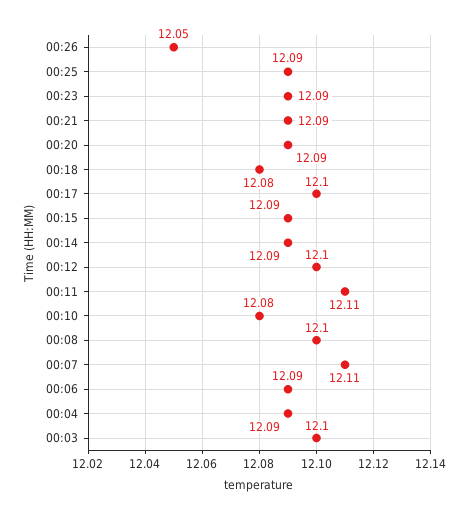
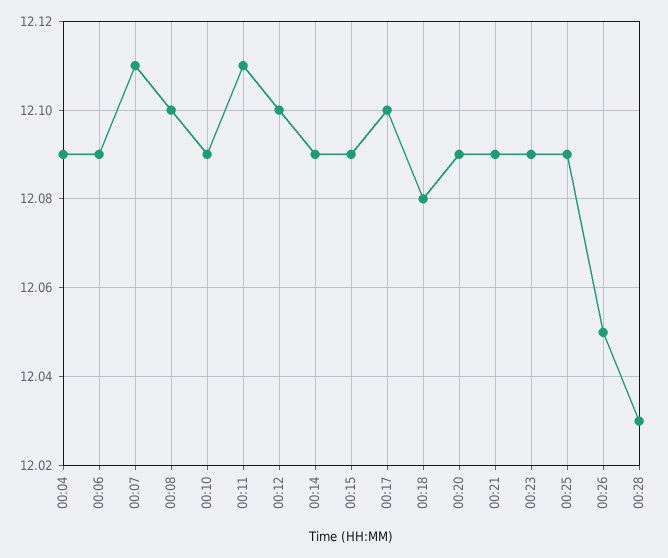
00:10: 12.08 -> 12.09
00:03: 12.1 -> none
00:28: none -> 12.03

